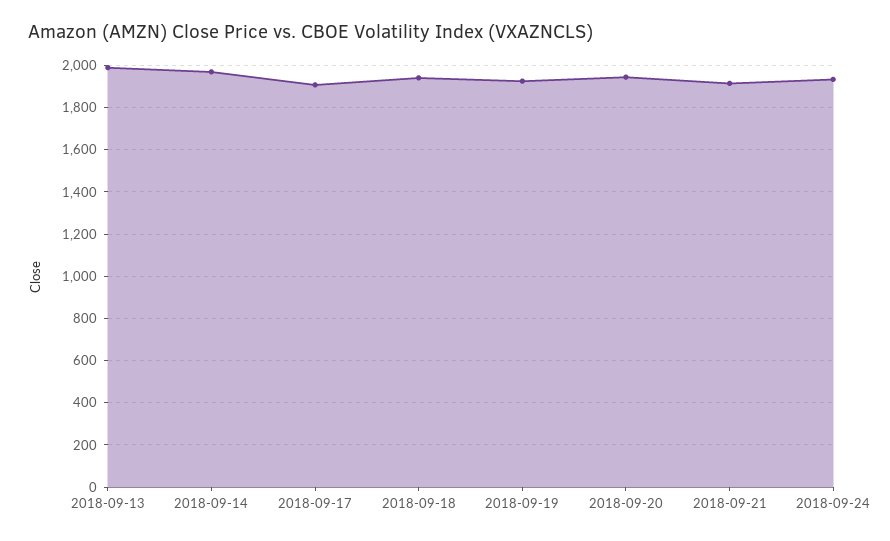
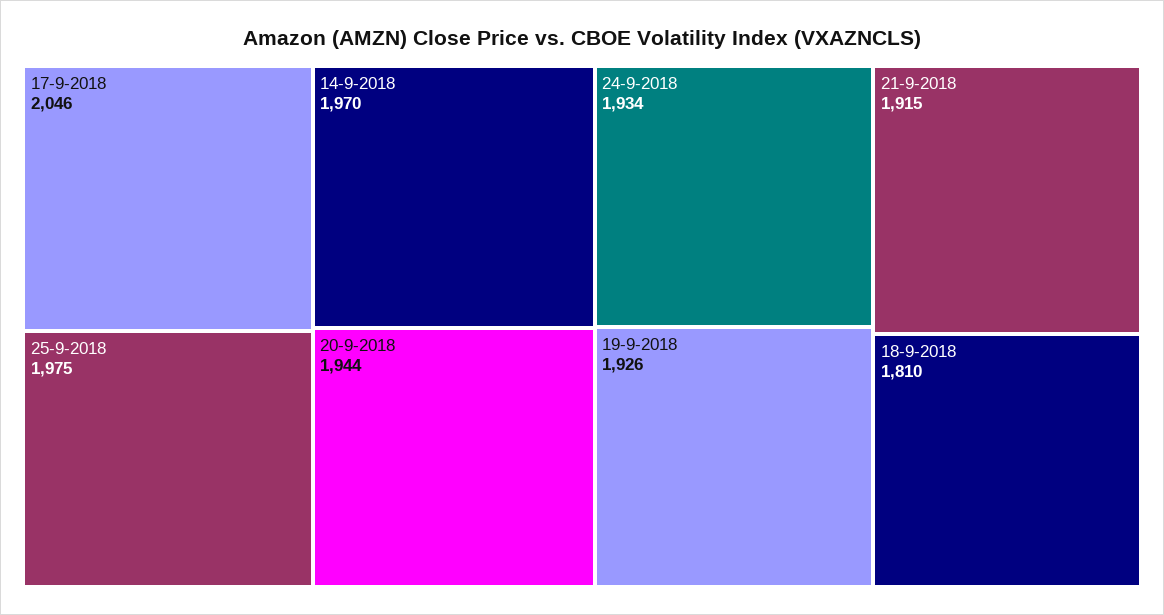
2018-09-13: 2000 -> none
2018-09-17: 1900 -> 2046
2018-09-18: 1950 -> 1810
25-9-2018: none -> 1975

